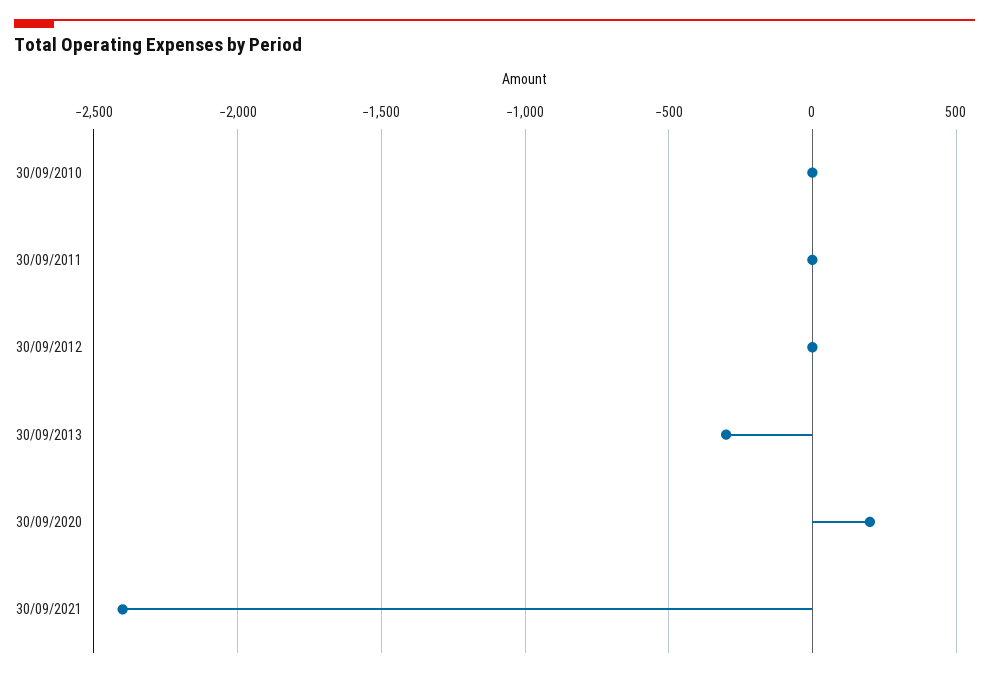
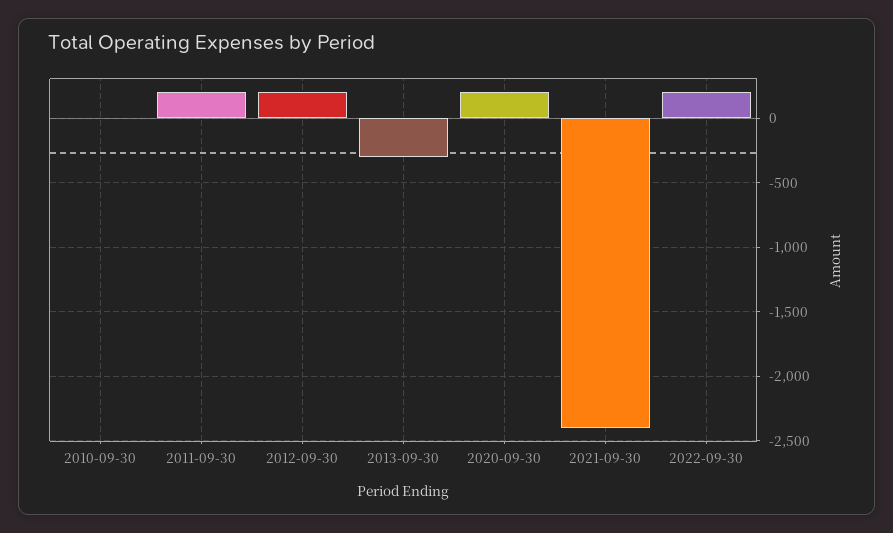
30/09/2011: 0 -> 200
30/09/2012: 0 -> 200
2022-09-30: none -> 200

